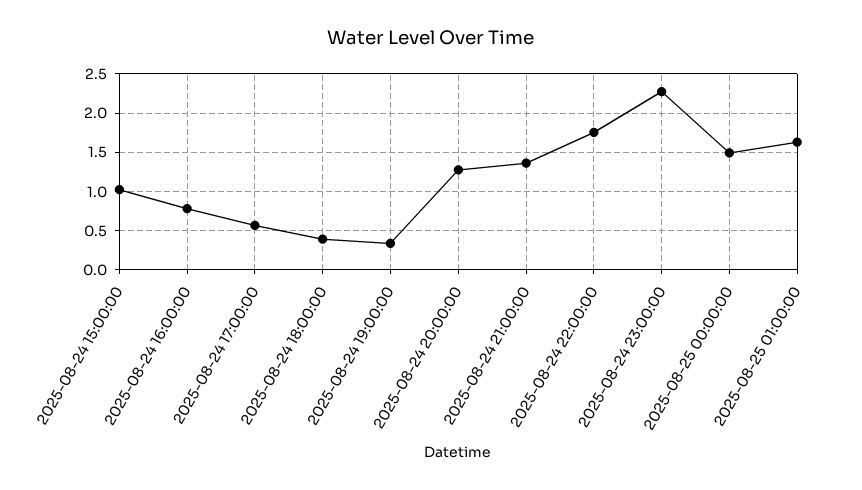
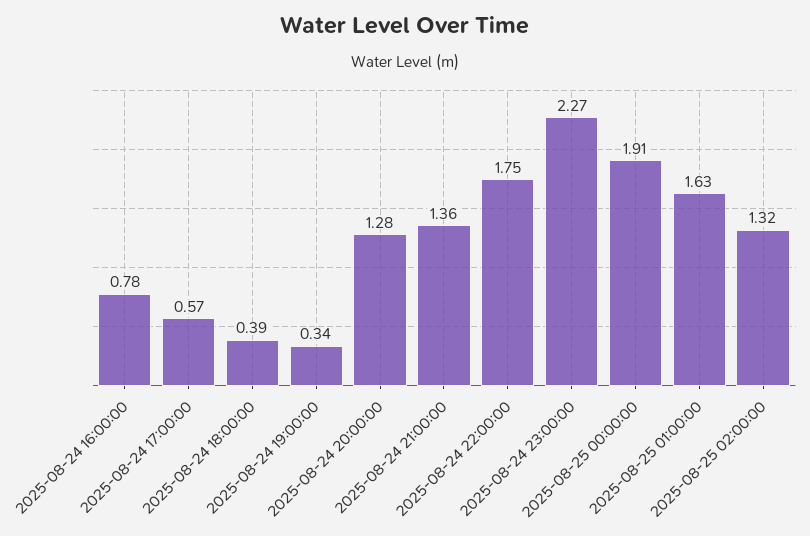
2025-08-24 15:00:00: 1 -> none
2025-08-25 00:00:00: 1.5 -> 1.91
2025-08-25 02:00:00: none -> 1.32

